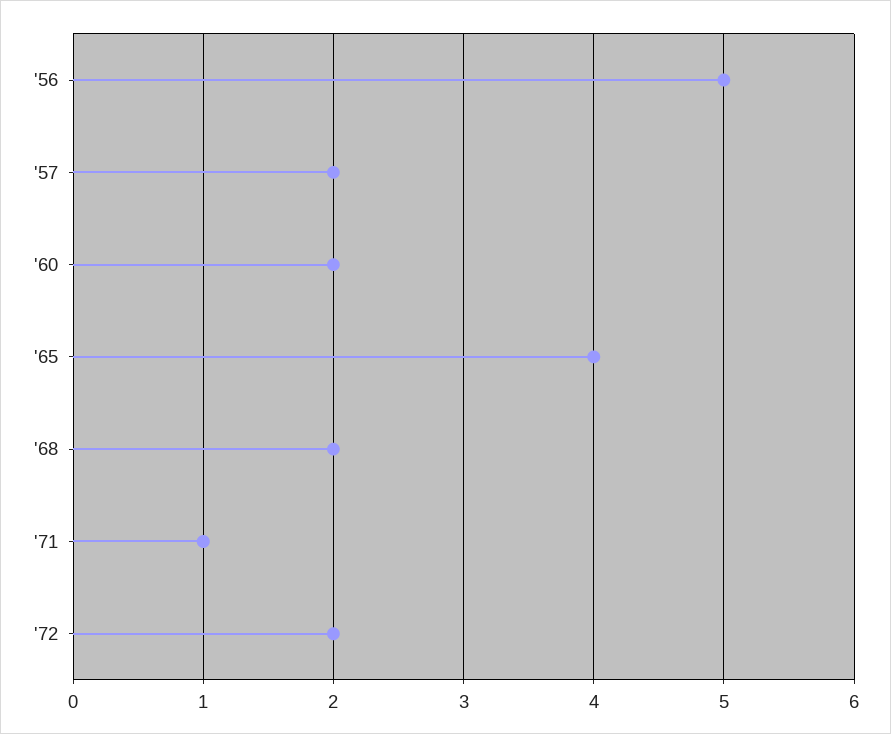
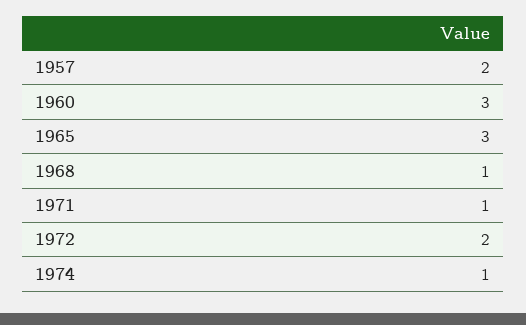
'56: 5 -> none
'60: 2 -> 3
'65: 4 -> 3
'68: 2 -> 1
1974: none -> 1

